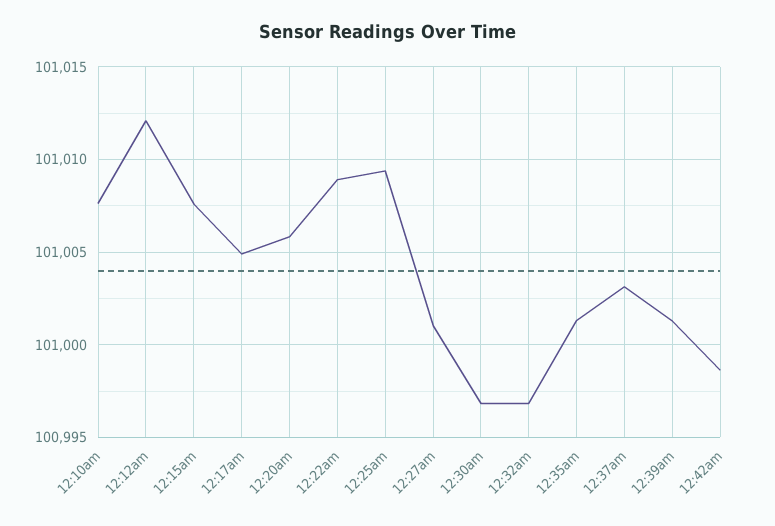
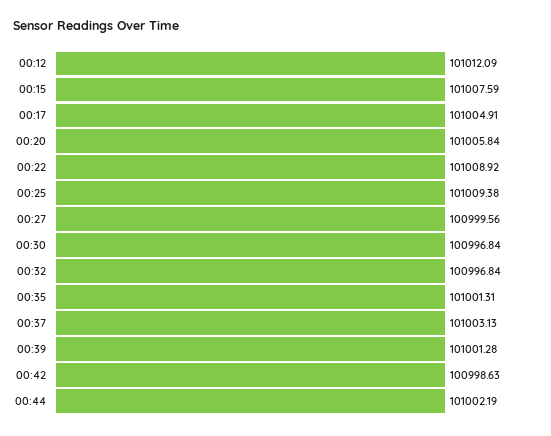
12:10am: 101007.5 -> none
12:27am: 101001 -> 100999.56
00:44: none -> 101002.19

